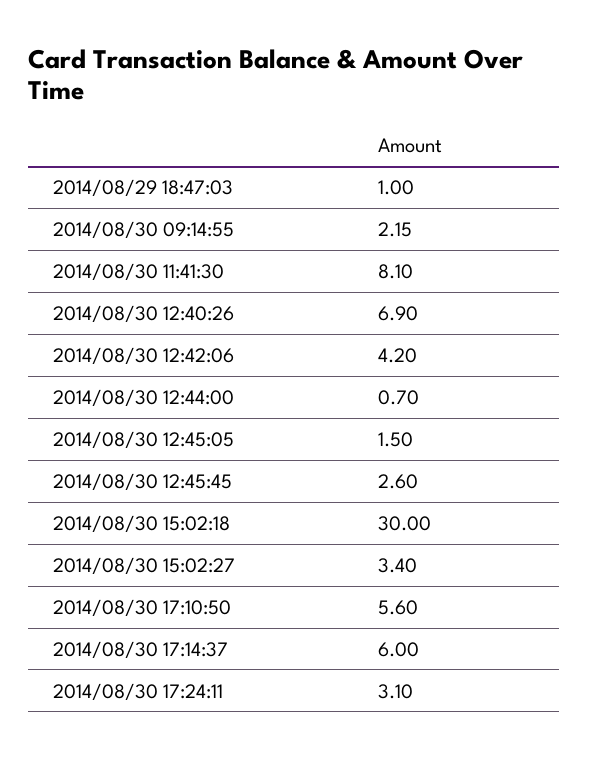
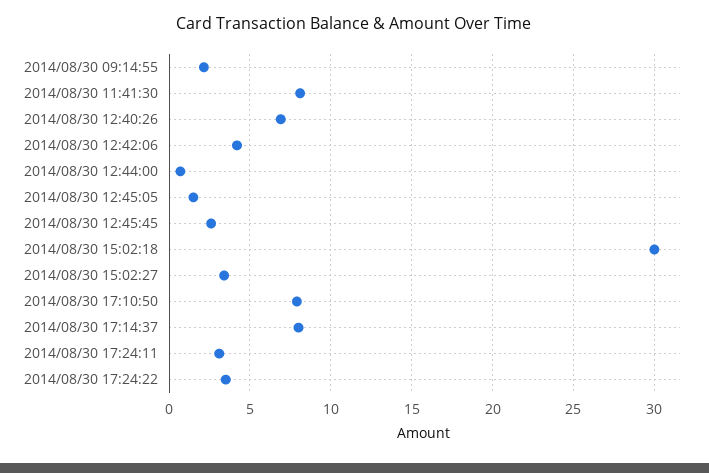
2014/08/29 18:47:03: 1 -> none
2014/08/30 17:10:50: 5.6 -> 8
2014/08/30 17:14:37: 6 -> 8
2014/08/30 17:24:22: none -> 3.5

